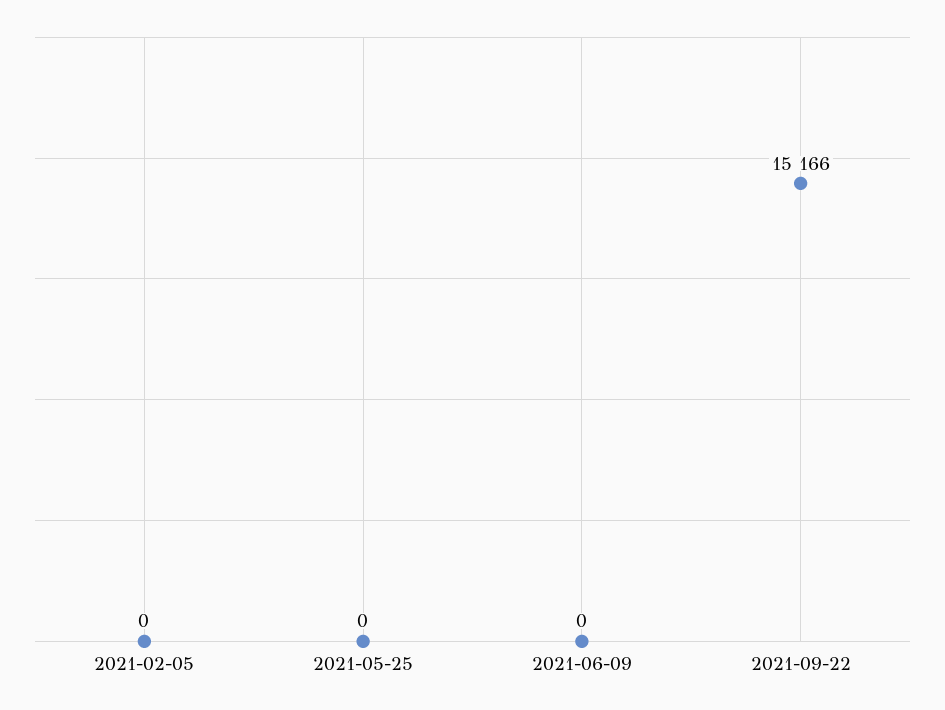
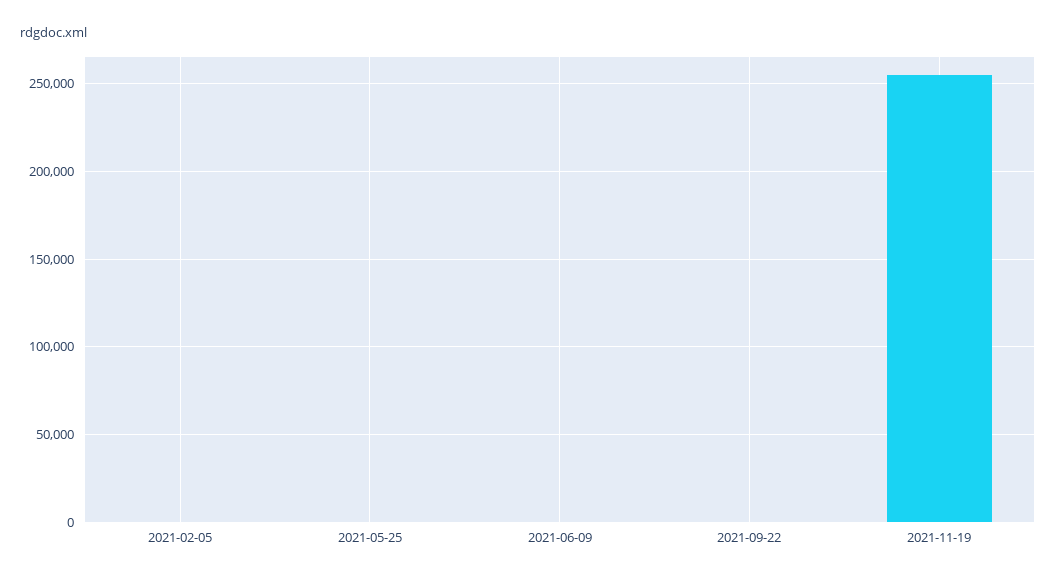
2021-09-22: 15166 -> 0
2021-11-19: none -> 255000

